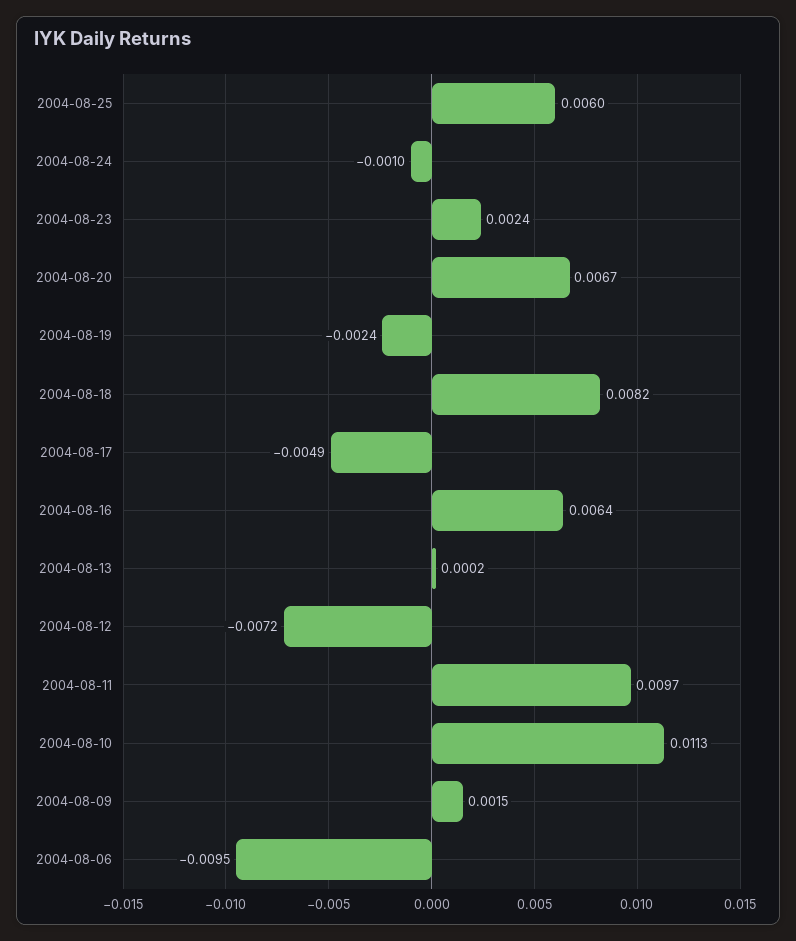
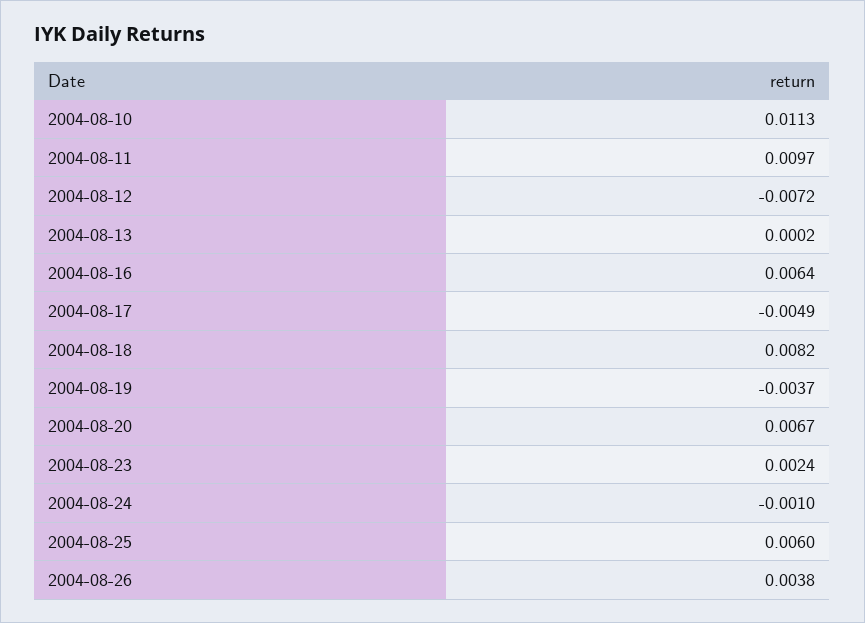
2004-08-19: -0.0024 -> -0.0037
2004-08-09: 0.0015 -> none
2004-08-06: -0.0095 -> none
2004-08-26: none -> 0.0038

